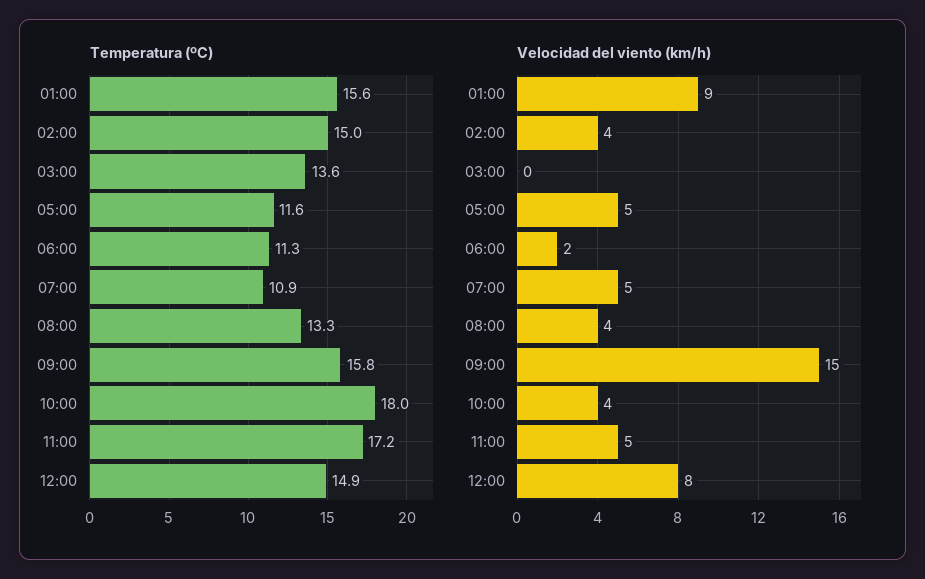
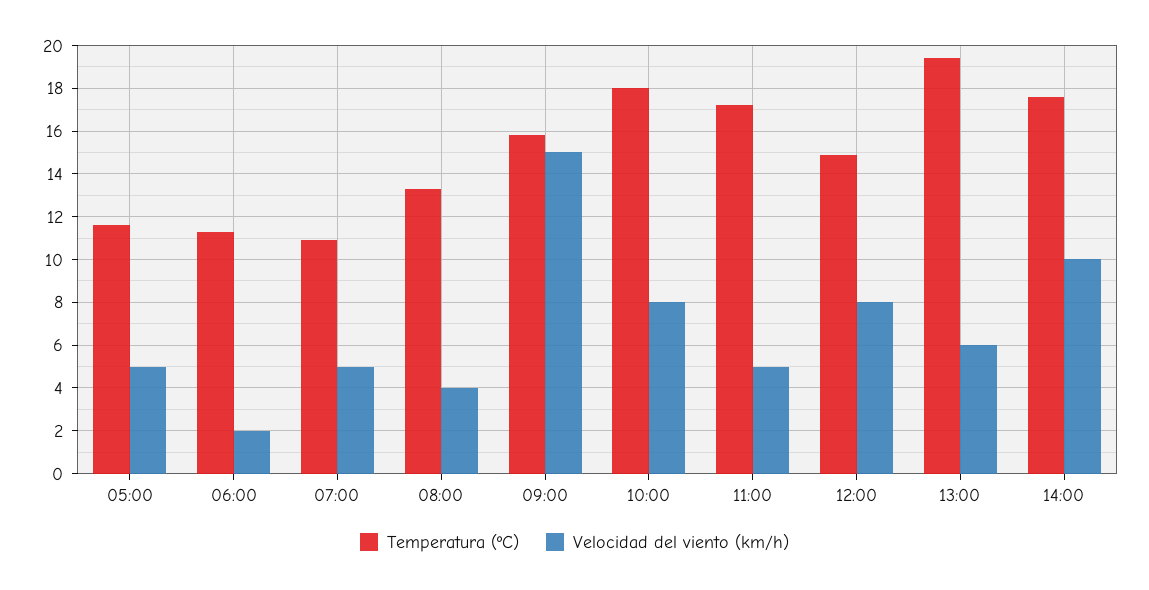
Temperatura (ºC), 01:00: 15.6 -> none
Temperatura (ºC), 02:00: 15 -> none
Temperatura (ºC), 03:00: 13.6 -> none
Velocidad del viento (km/h), 01:00: 9 -> none
Velocidad del viento (km/h), 02:00: 4 -> none
Velocidad del viento (km/h), 03:00: 0 -> none
Velocidad del viento (km/h), 10:00: 4 -> 8
Temperatura (ºC), 13:00: none -> 19.5
Velocidad del viento (km/h), 13:00: none -> 6
Temperatura (ºC), 14:00: none -> 17.5
Velocidad del viento (km/h), 14:00: none -> 10

